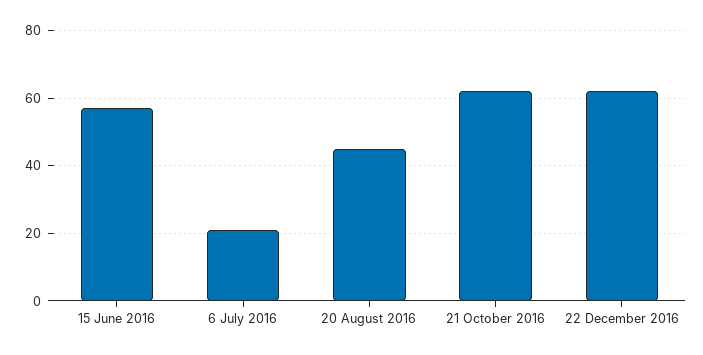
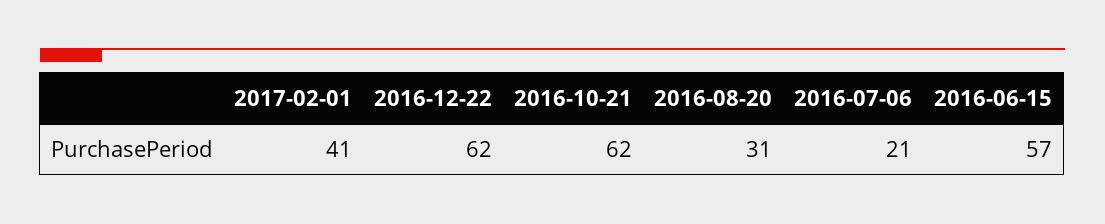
20 August 2016: 45 -> 31
2017-02-01: none -> 41

